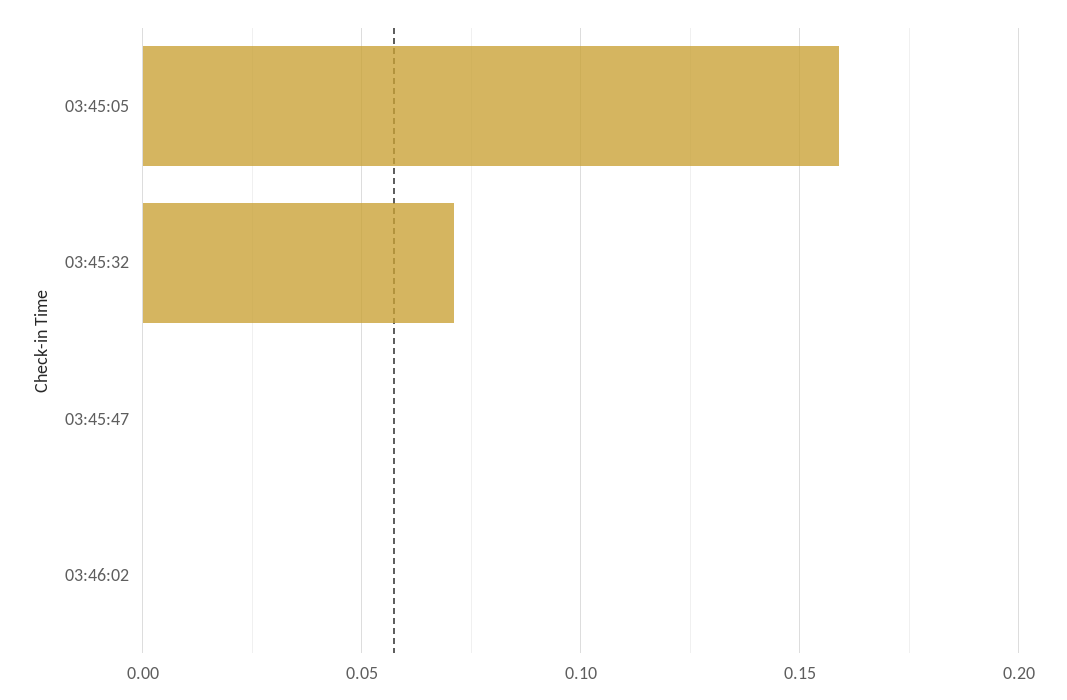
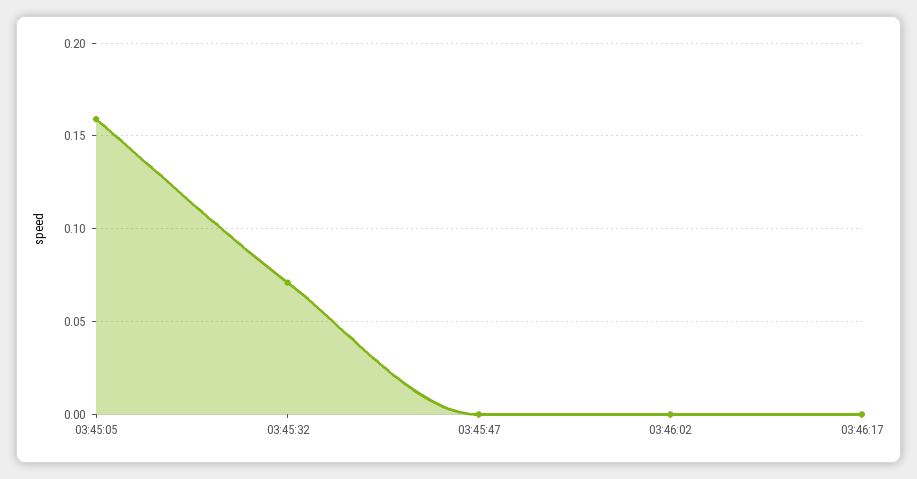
03:46:17: none -> 0

